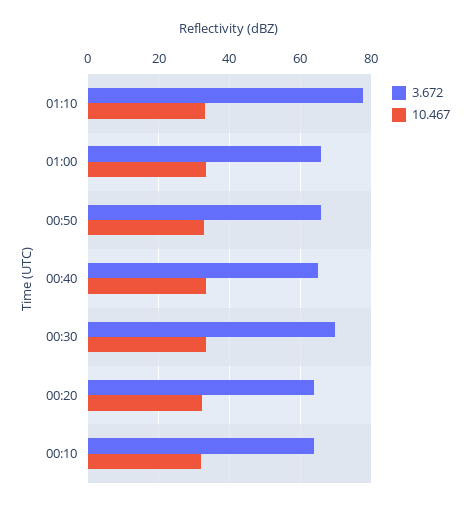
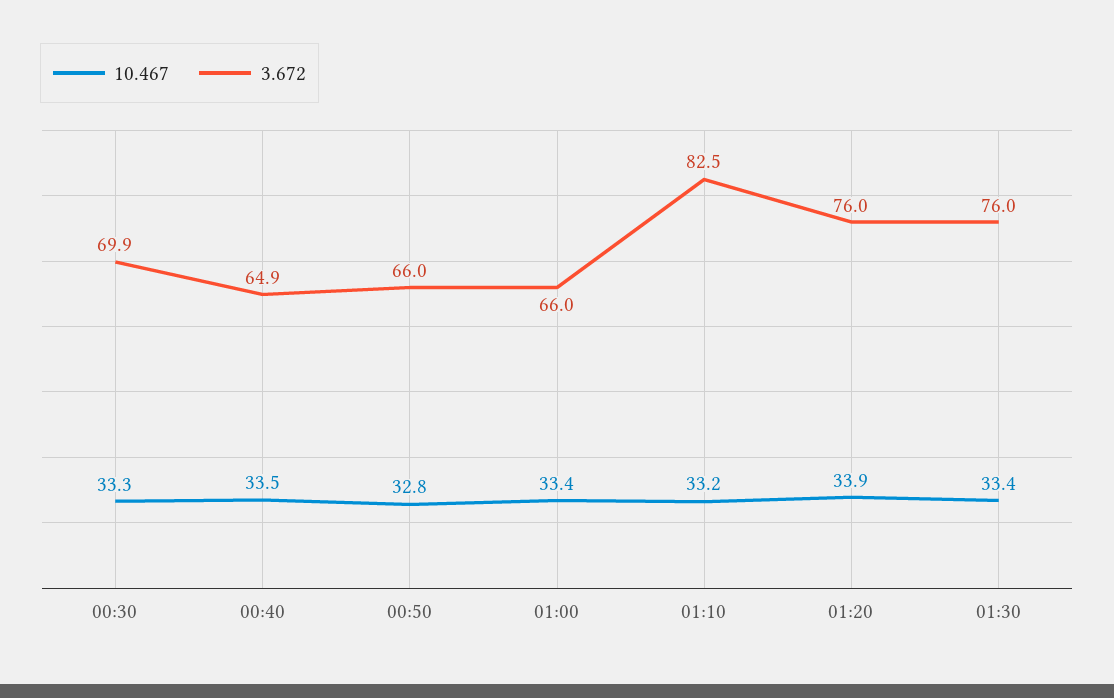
3.672, 01:10: 78 -> 82.5
3.672, 00:20: 64 -> none
10.467, 00:20: 32 -> none
3.672, 00:10: 64 -> none
10.467, 00:10: 32 -> none
10.467, 01:20: none -> 33.9
3.672, 01:20: none -> 76
10.467, 01:30: none -> 33.4
3.672, 01:30: none -> 76

